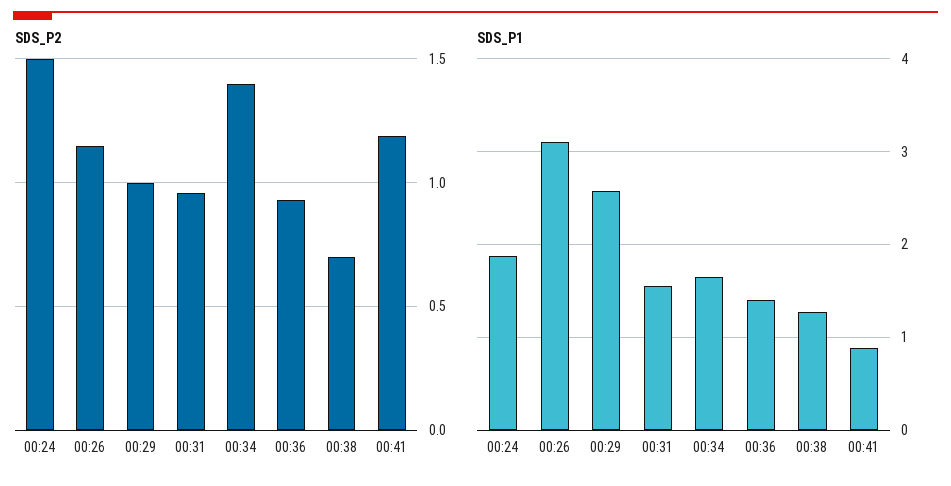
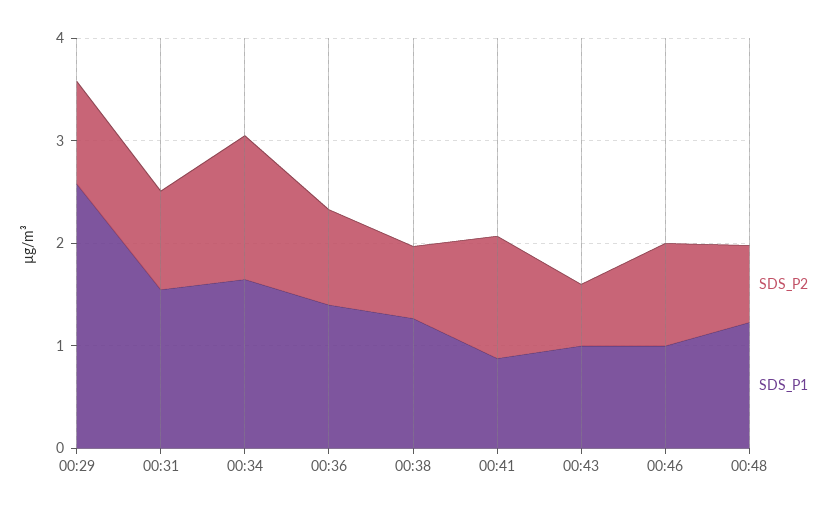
SDS_P2, 00:24: 1.5 -> none
SDS_P2, 00:26: 1.15 -> none
SDS_P1, 00:24: 1.9 -> none
SDS_P1, 00:26: 3.1 -> none
SDS_P2, 00:43: none -> 0.6
SDS_P1, 00:43: none -> 1
SDS_P2, 00:46: none -> 1
SDS_P1, 00:46: none -> 1
SDS_P2, 00:48: none -> 0.8
SDS_P1, 00:48: none -> 1.2

